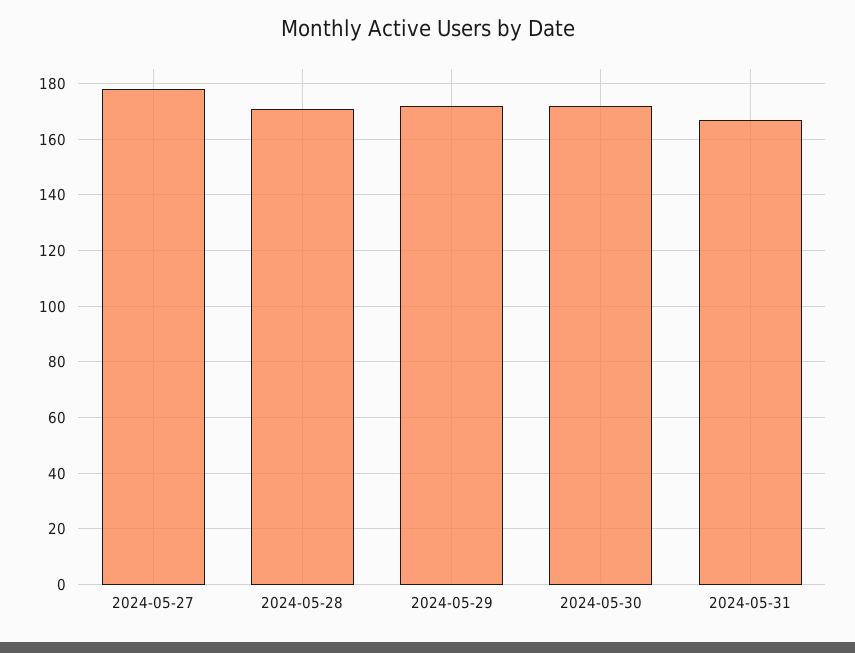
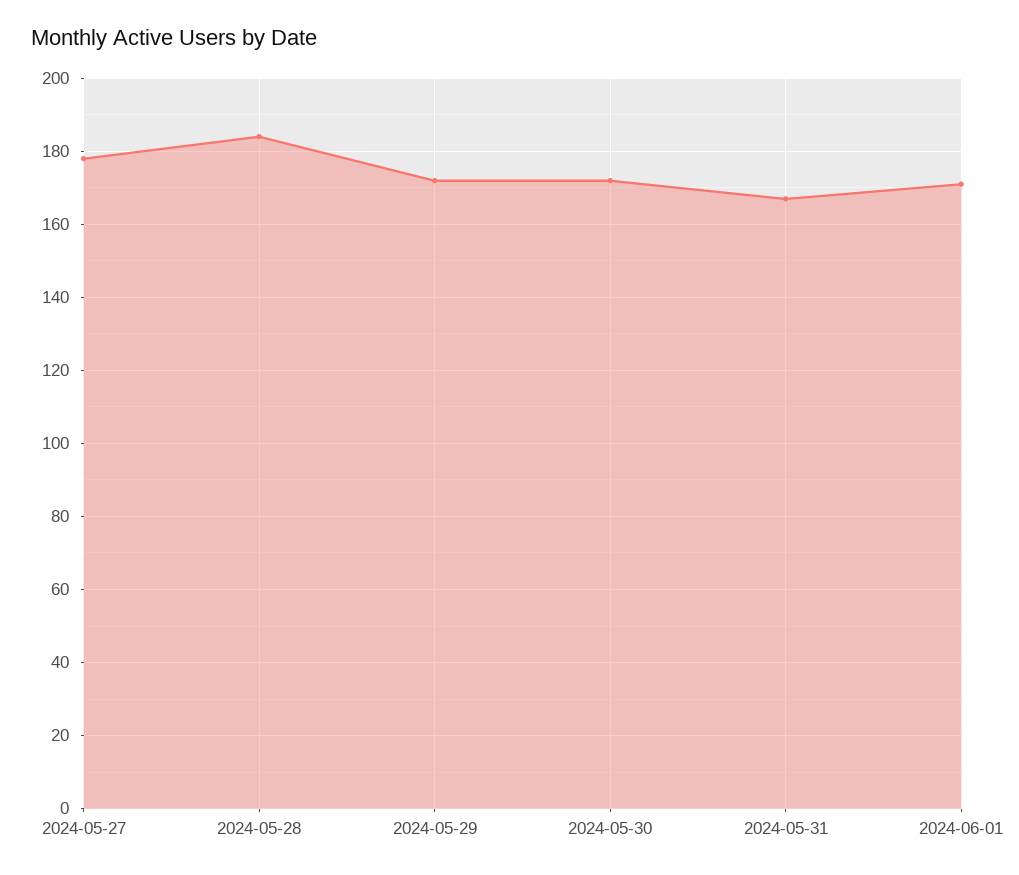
2024-05-28: 170 -> 185
2024-06-01: none -> 170

